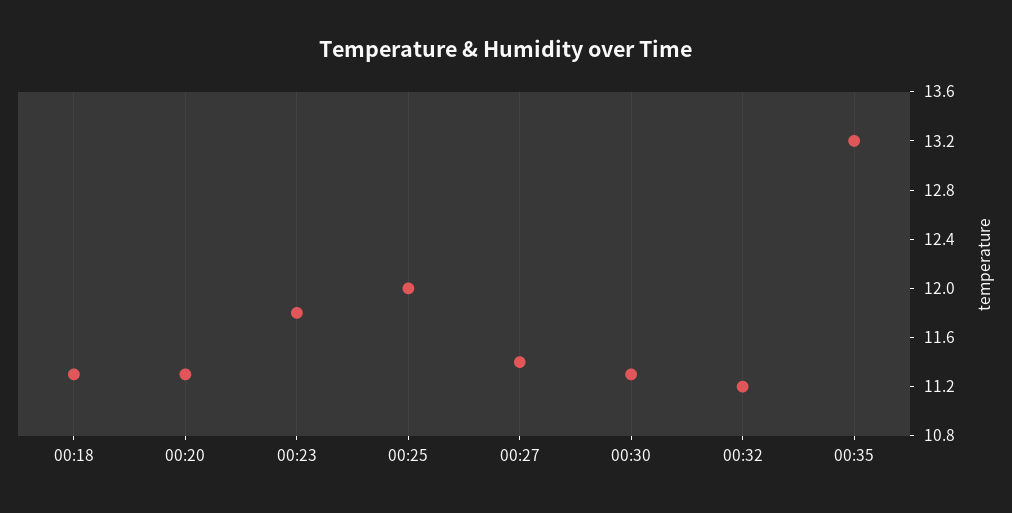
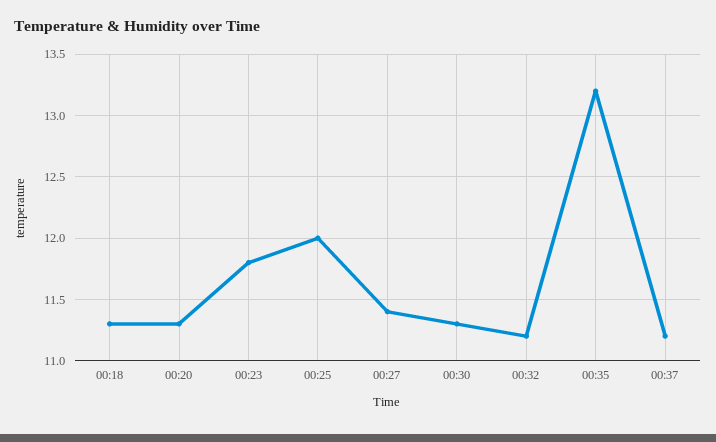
00:37: none -> 11.2

